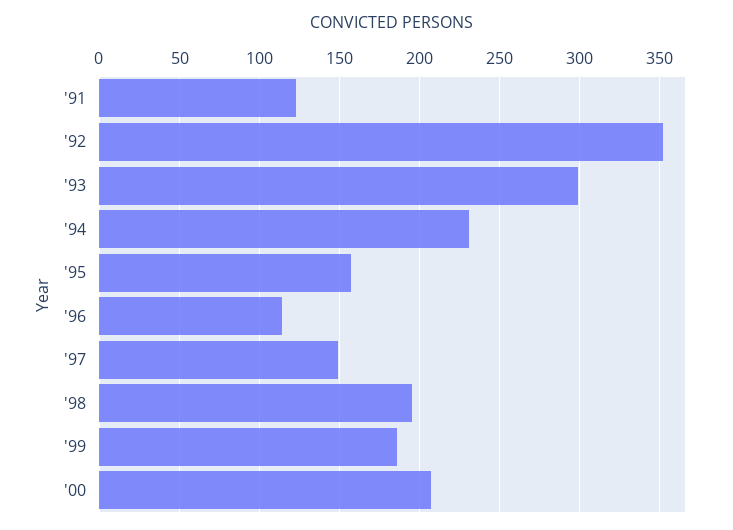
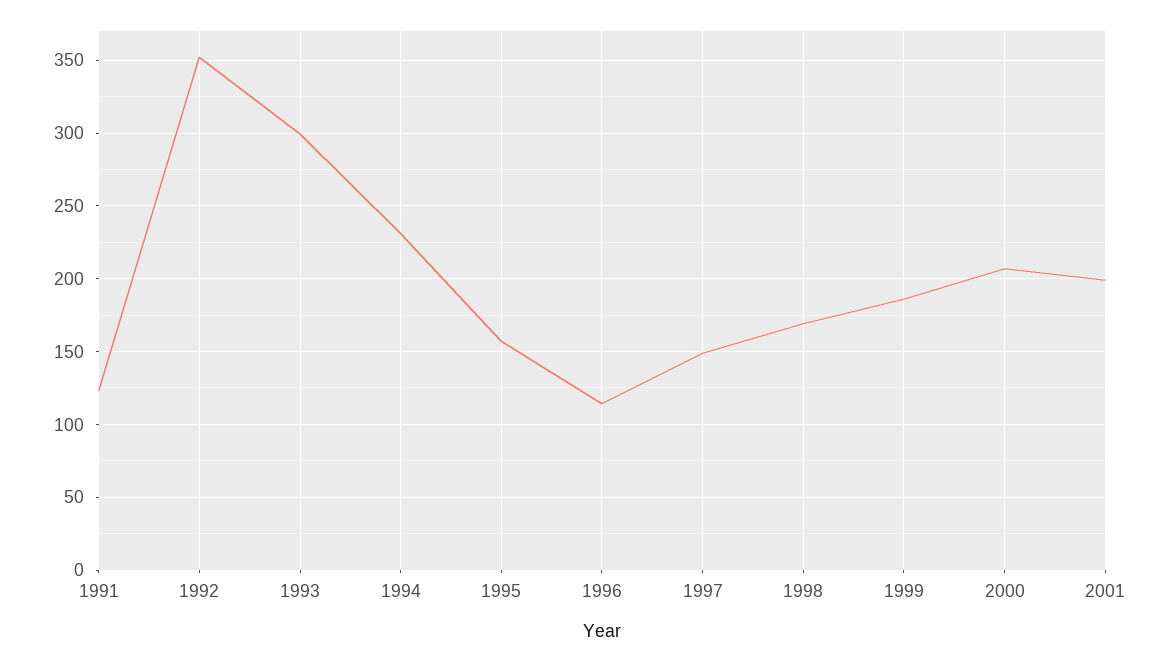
'98: 195 -> 170
2001: none -> 200

